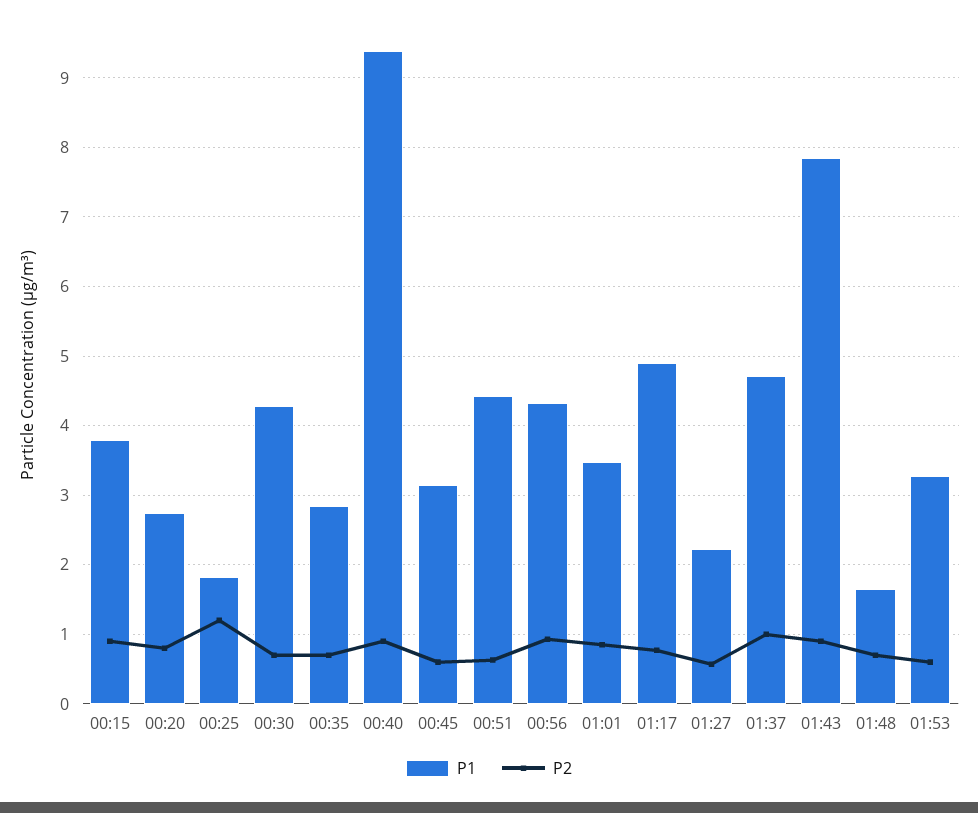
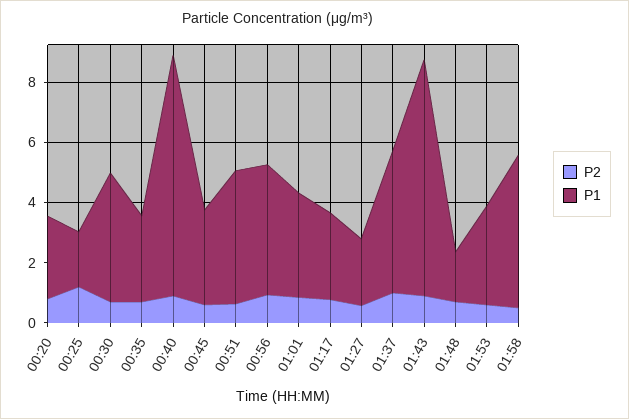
P1, 00:15: 3.8 -> none
P2, 00:15: 0.9 -> none
P1, 00:40: 9.4 -> 8
P1, 01:17: 4.9 -> 3
P2, 01:58: none -> 0.5
P1, 01:58: none -> 5

